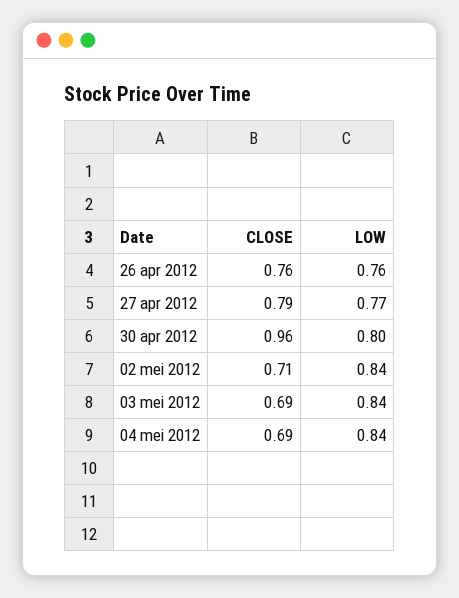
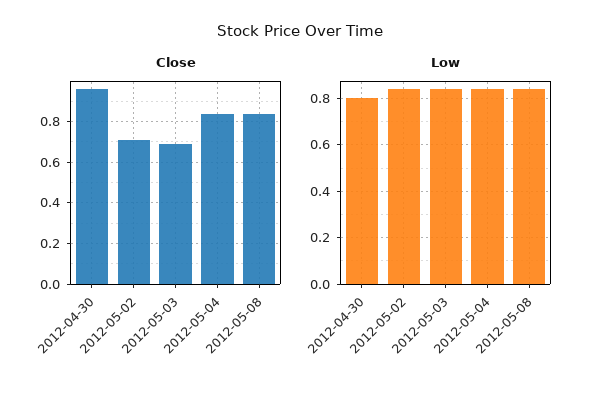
CLOSE, 26 apr 2012: 0.76 -> none
LOW, 26 apr 2012: 0.76 -> none
CLOSE, 27 apr 2012: 0.79 -> none
LOW, 27 apr 2012: 0.77 -> none
CLOSE, 04 mei 2012: 0.69 -> 0.85
CLOSE, 2012-05-08: none -> 0.85
LOW, 2012-05-08: none -> 0.85

